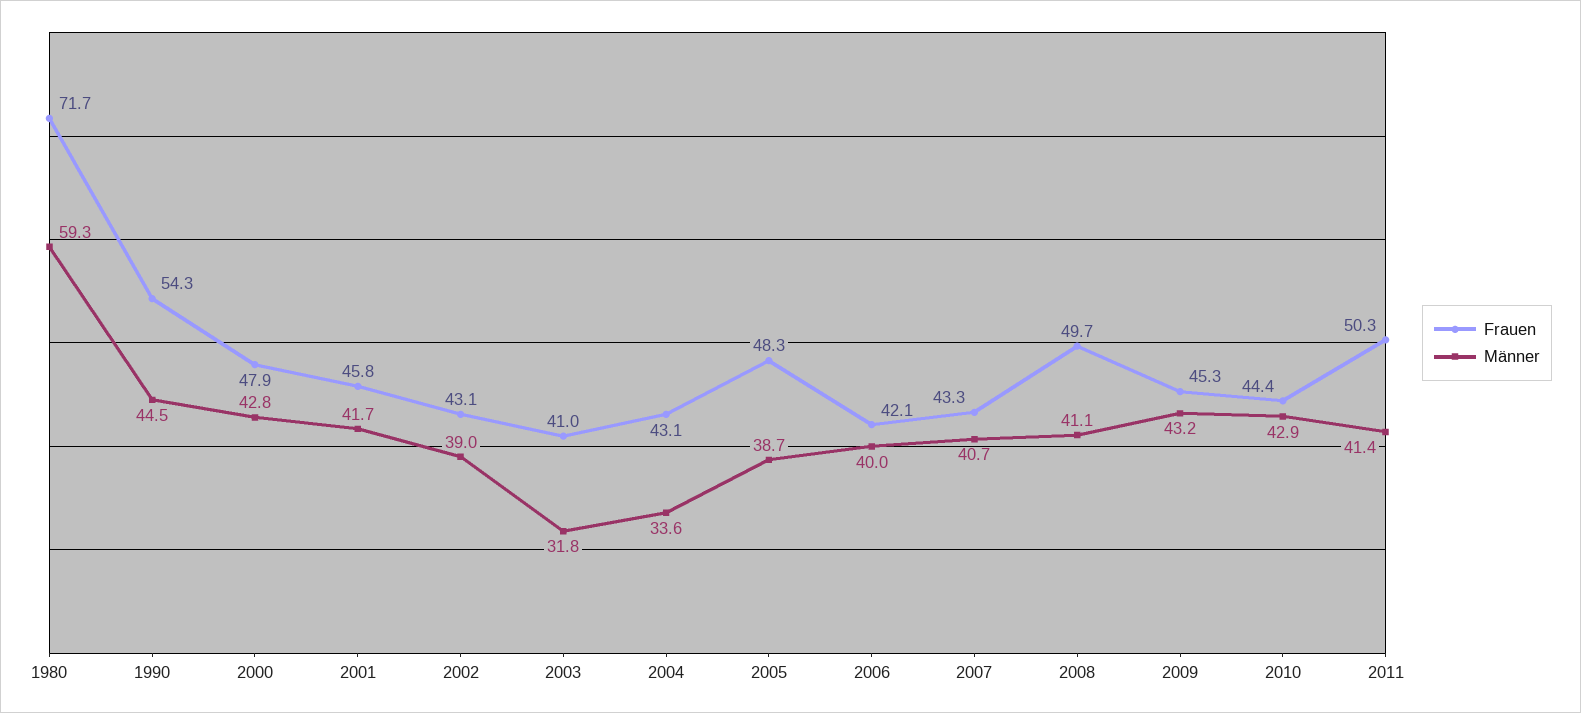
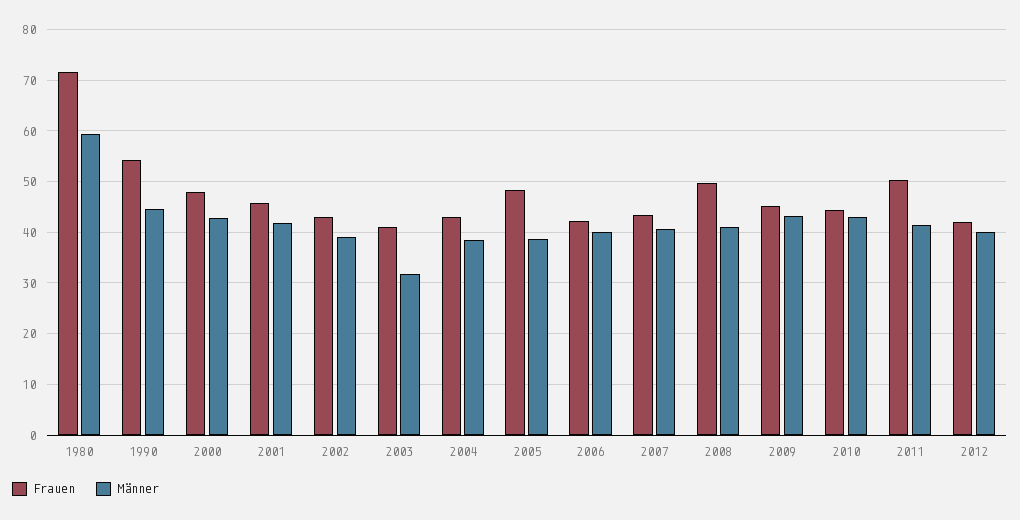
Männer, 2004: 33.6 -> 38
Frauen, 2012: none -> 42
Männer, 2012: none -> 40

